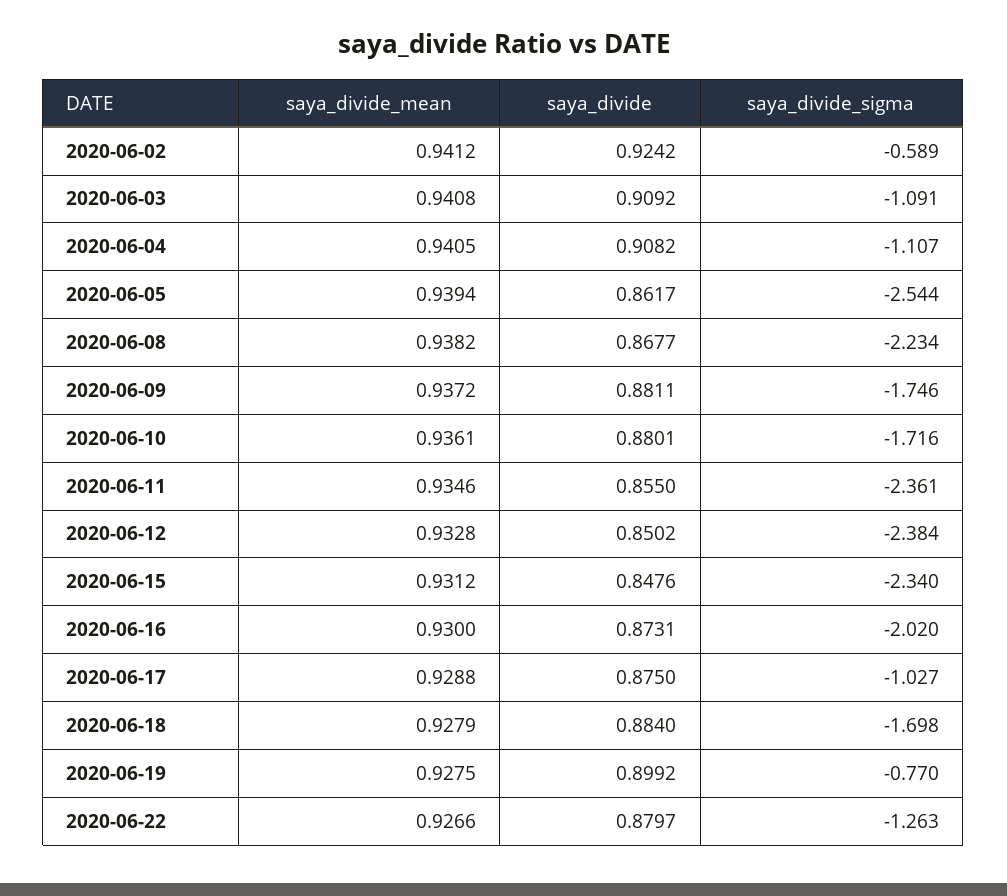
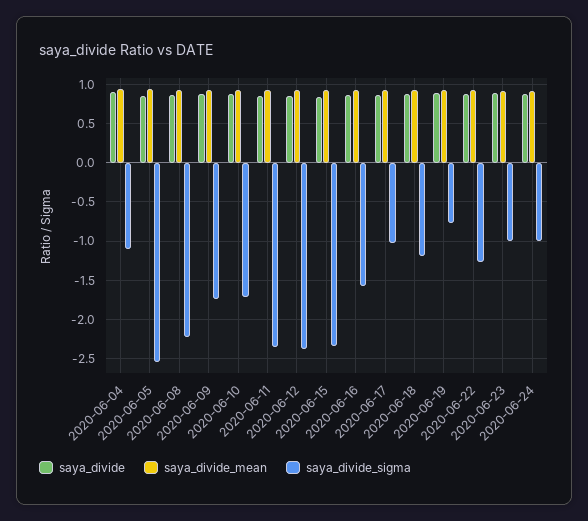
saya_divide_mean, 2020-06-02: 0.9412 -> none
saya_divide, 2020-06-02: 0.9242 -> none
saya_divide_sigma, 2020-06-02: -0.589 -> none
saya_divide_mean, 2020-06-03: 0.9408 -> none
saya_divide, 2020-06-03: 0.9092 -> none
saya_divide_sigma, 2020-06-03: -1.091 -> none
saya_divide_sigma, 2020-06-16: -2.02 -> -1.6
saya_divide_sigma, 2020-06-18: -1.698 -> -1.2
saya_divide, 2020-06-23: none -> 0.9
saya_divide_mean, 2020-06-23: none -> 0.9
saya_divide_sigma, 2020-06-23: none -> -1
saya_divide, 2020-06-24: none -> 0.9
saya_divide_mean, 2020-06-24: none -> 0.9
saya_divide_sigma, 2020-06-24: none -> -1

